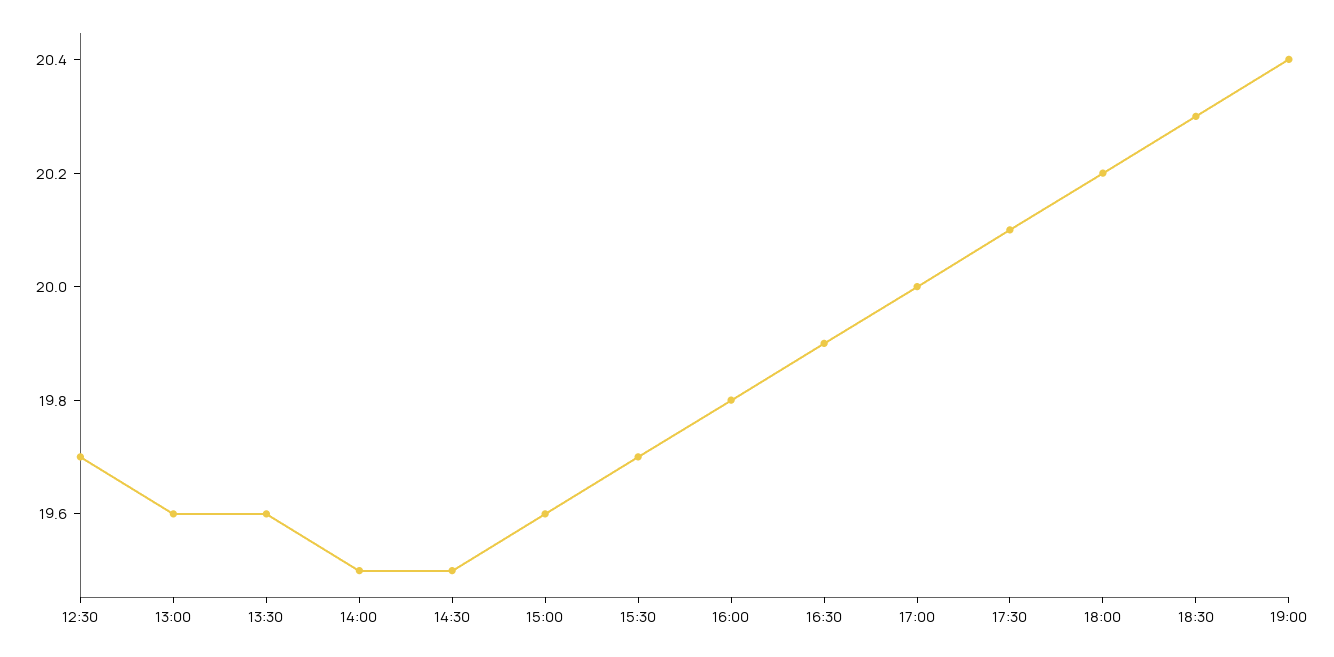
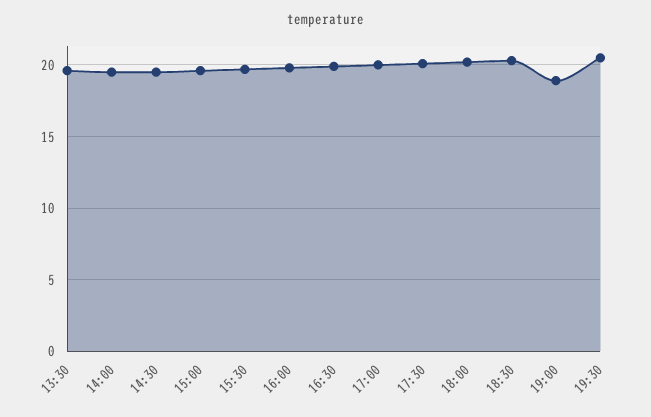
12:30: 19.7 -> none
13:00: 19.6 -> none
19:00: 20.4 -> 19
19:30: none -> 20.5

